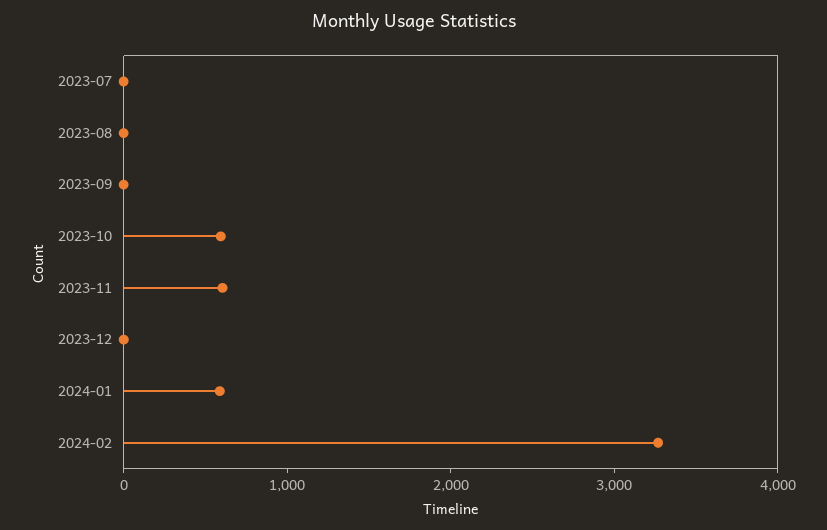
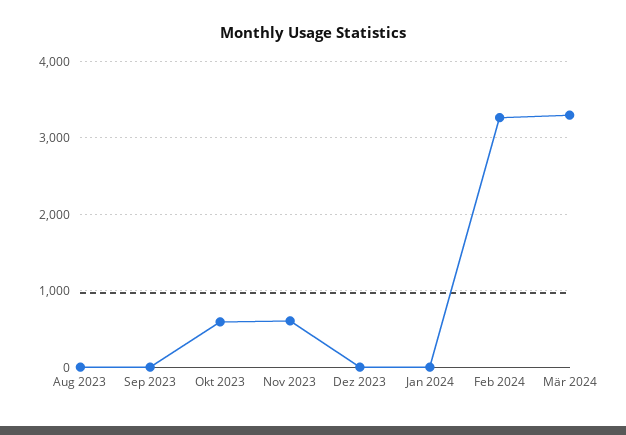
2023-07: 0 -> none
2024-01: 600 -> 0
Mär 2024: none -> 3300

